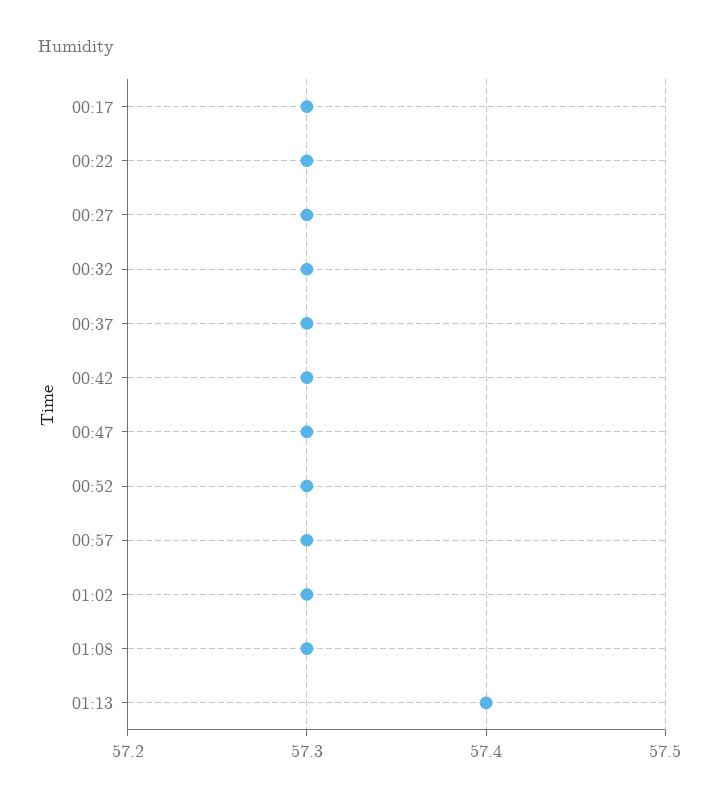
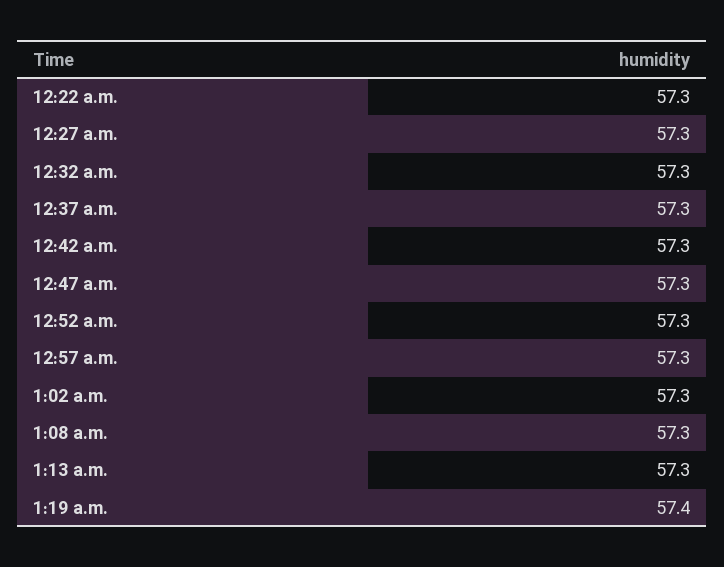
00:17: 57.3 -> none
01:13: 57.4 -> 57.3
1:19 a.m.: none -> 57.4

